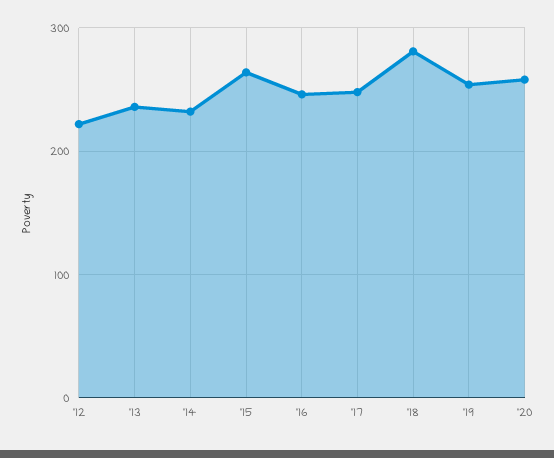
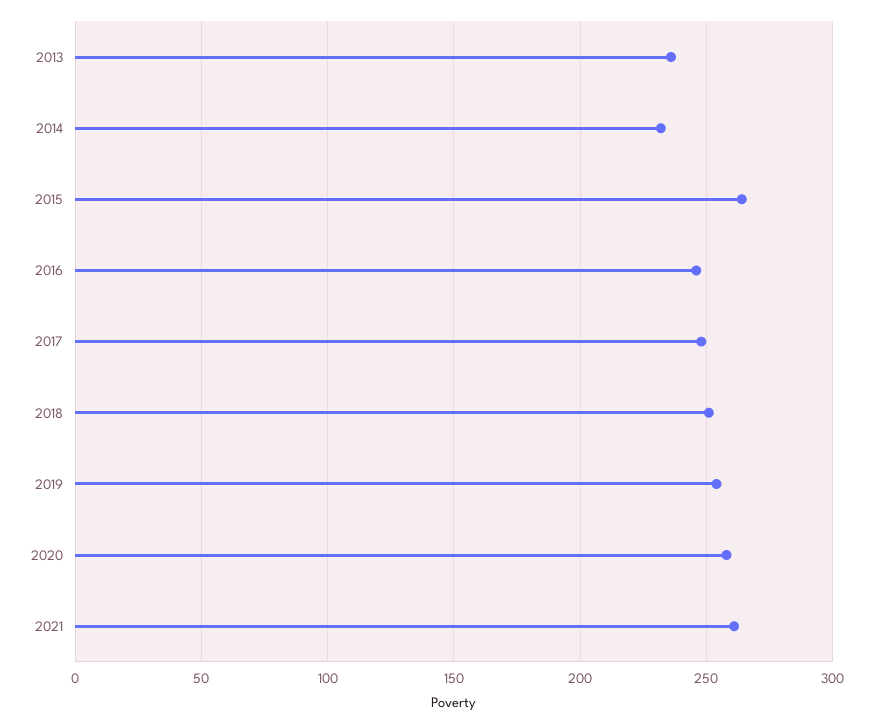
'12: 220 -> none
'18: 280 -> 250
2021: none -> 260

